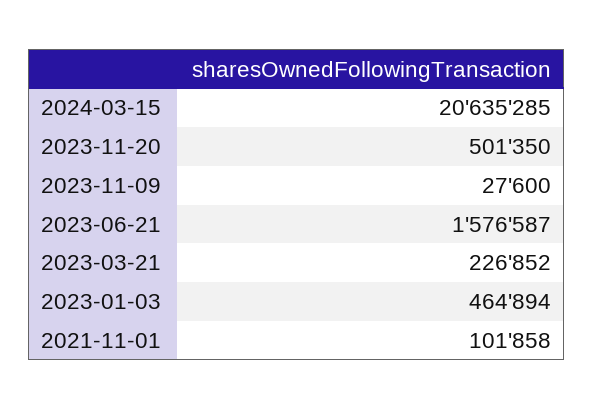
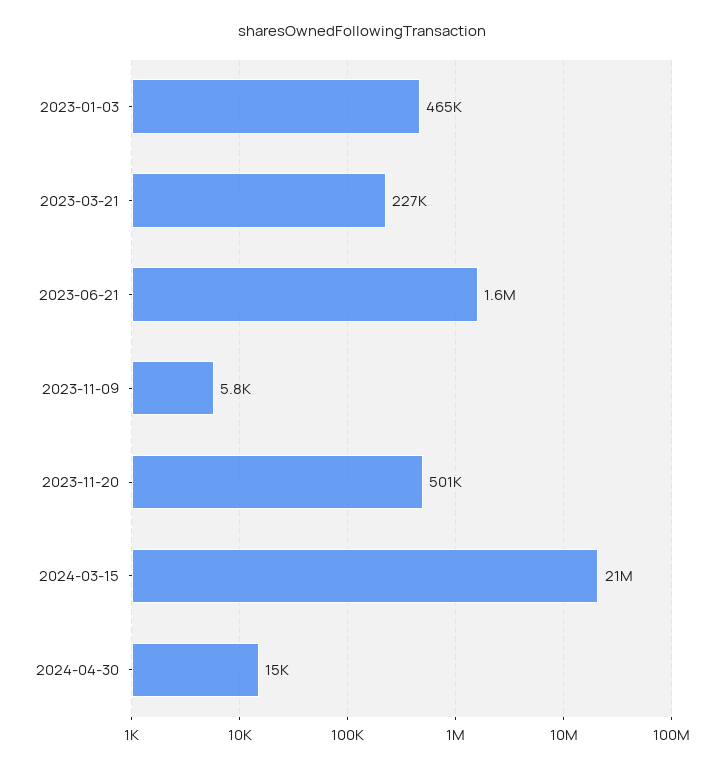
2023-11-09: 27600 -> 5800
2021-11-01: 101858 -> none
2024-04-30: none -> 15000

